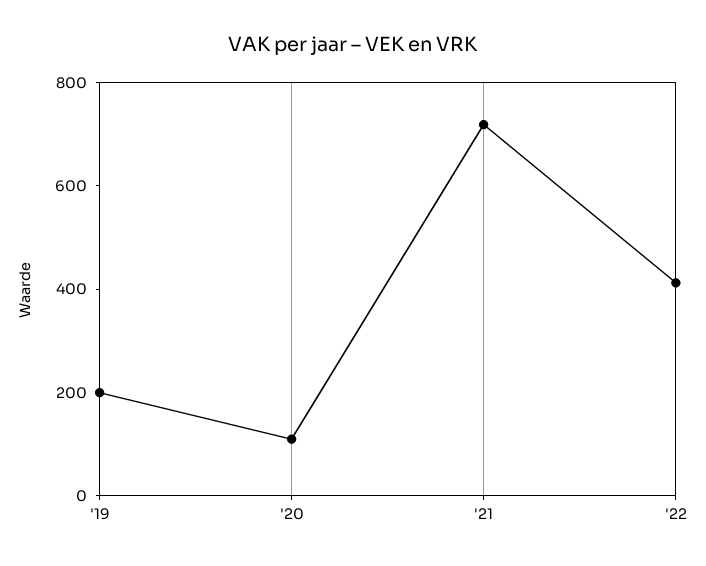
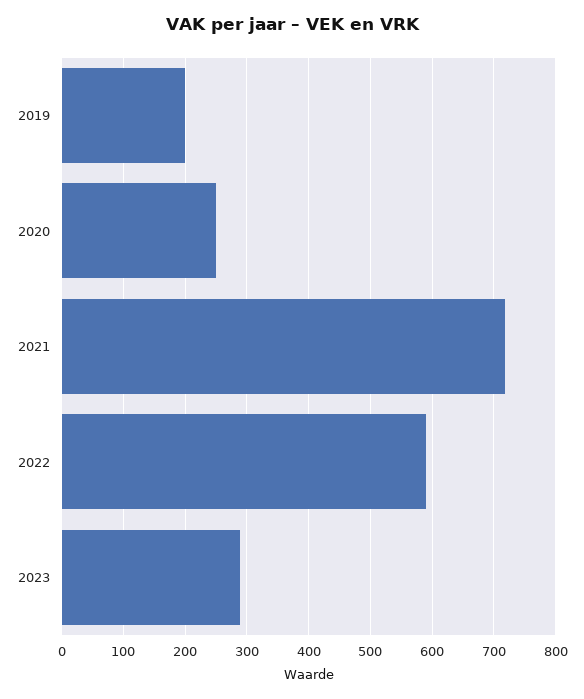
'20: 100 -> 250
'22: 400 -> 590
2023: none -> 290

